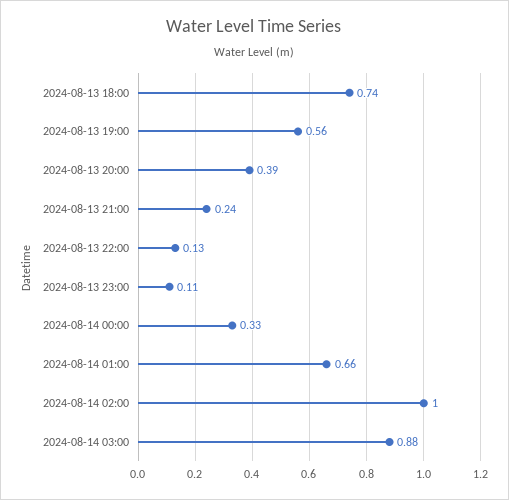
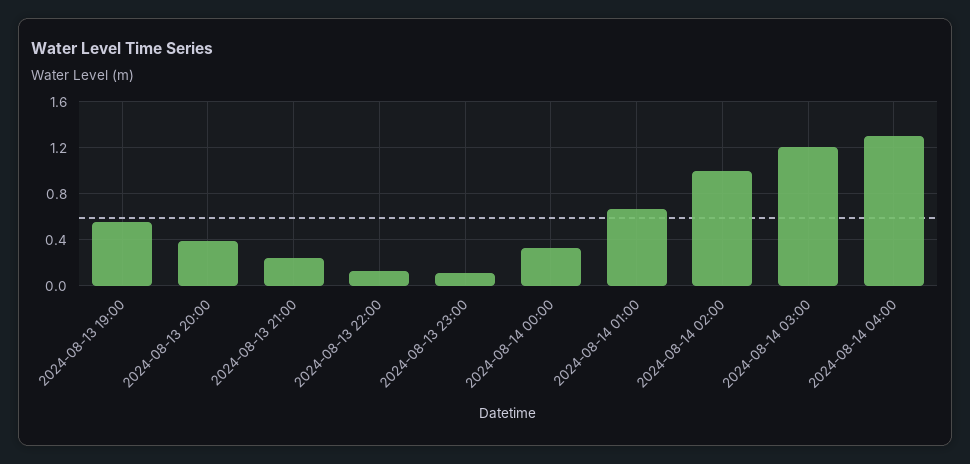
2024-08-13 18:00: 0.74 -> none
2024-08-14 03:00: 0.88 -> 1.2
2024-08-14 04:00: none -> 1.3

